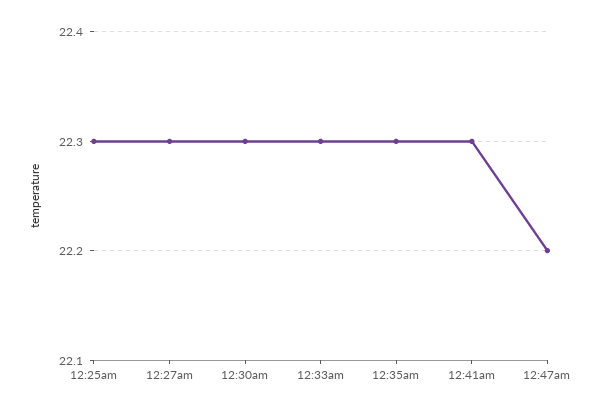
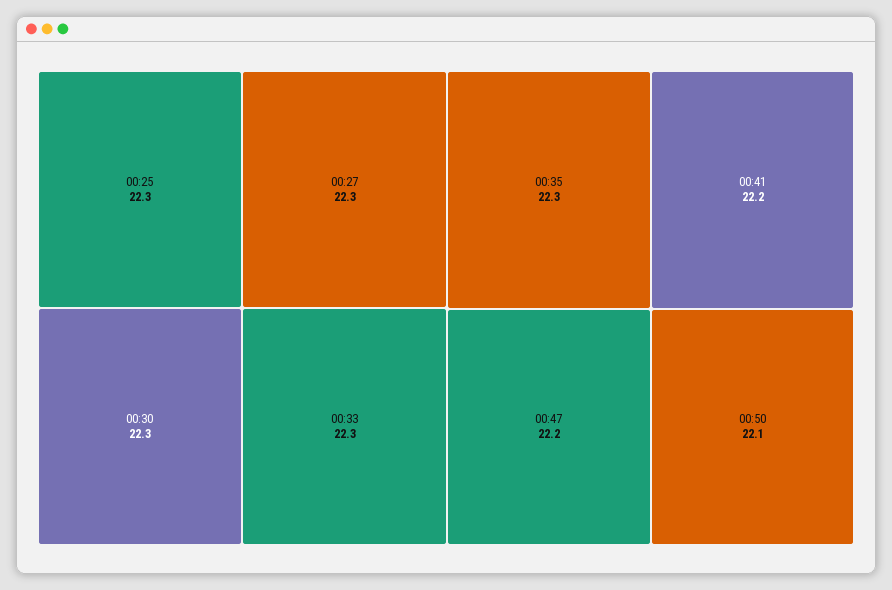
12:41am: 22.3 -> 22.2
00:50: none -> 22.1

